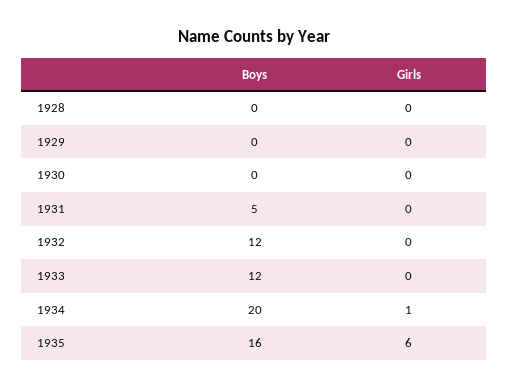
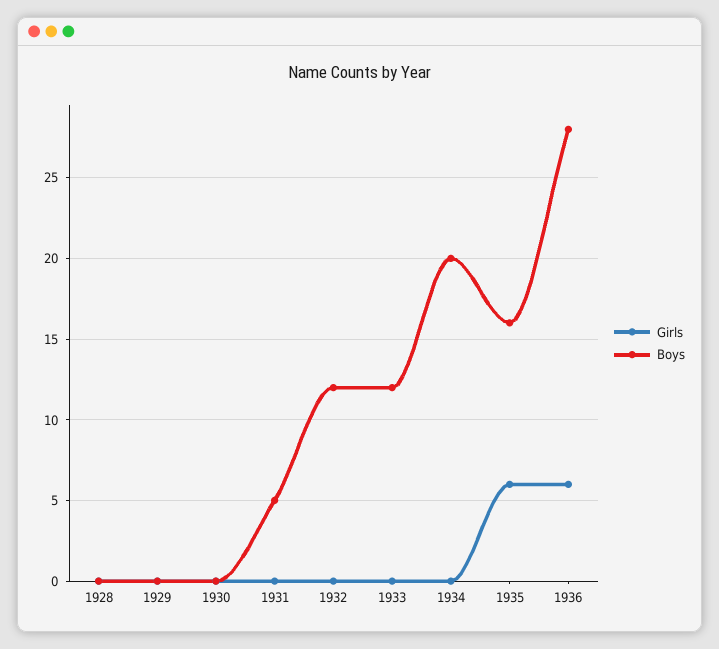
Girls, 1934: 1 -> 0
Girls, 1936: none -> 6
Boys, 1936: none -> 28

